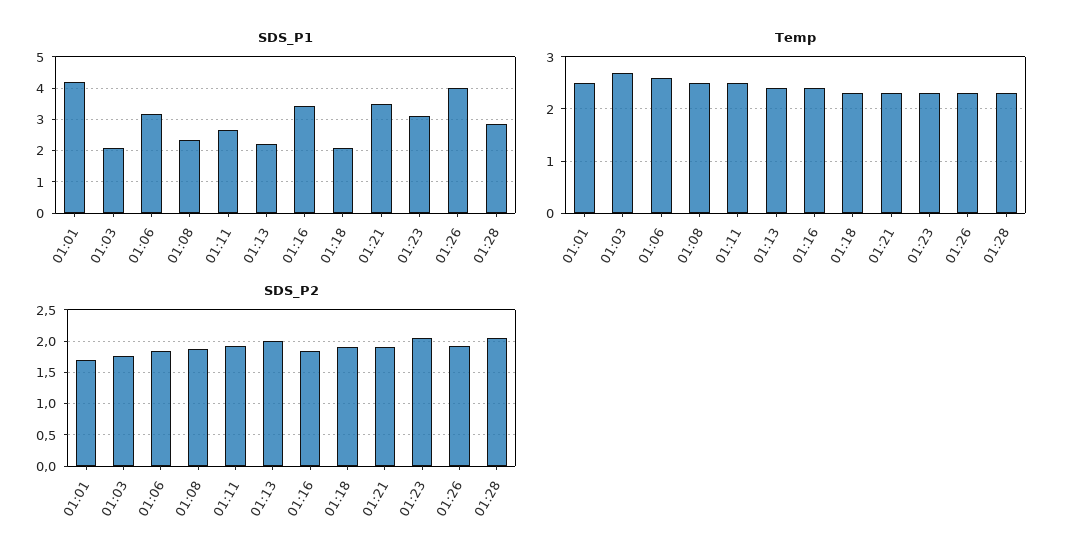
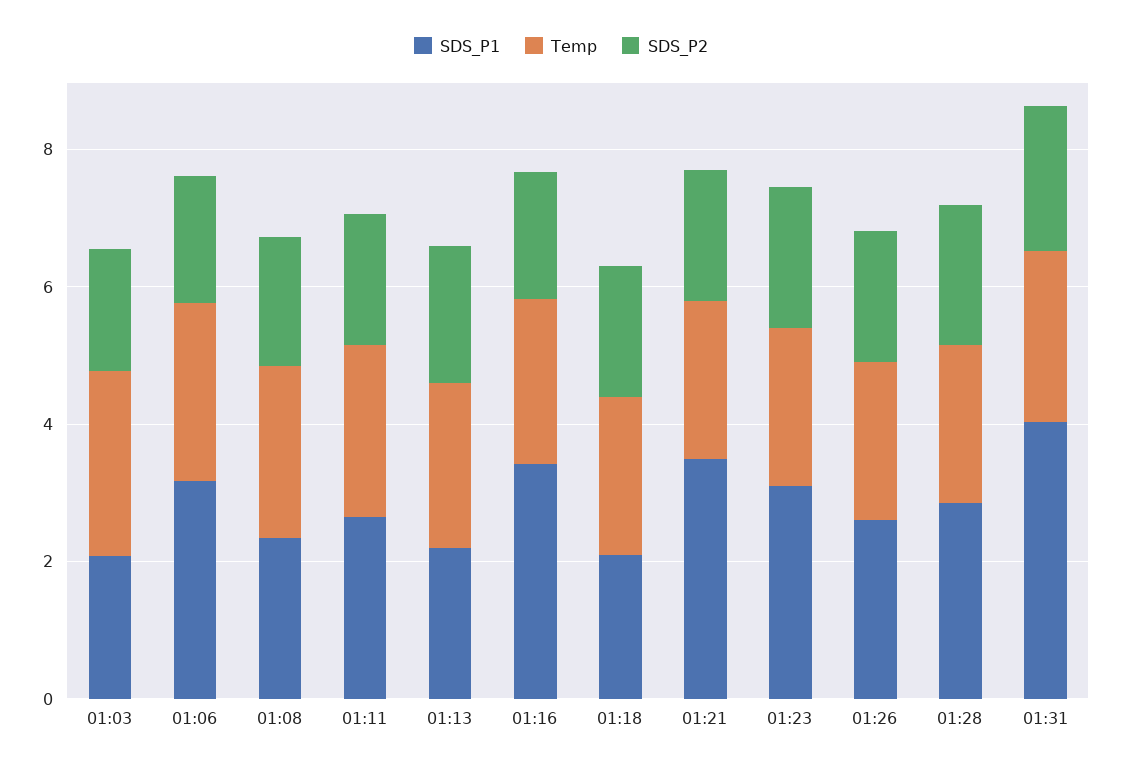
SDS_P1, 01:01: 4.2 -> none
SDS_P1, 01:26: 4 -> 2.5
Temp, 01:01: 2.5 -> none
SDS_P2, 01:01: 1.7 -> none
SDS_P1, 01:31: none -> 4
Temp, 01:31: none -> 2.5
SDS_P2, 01:31: none -> 2

